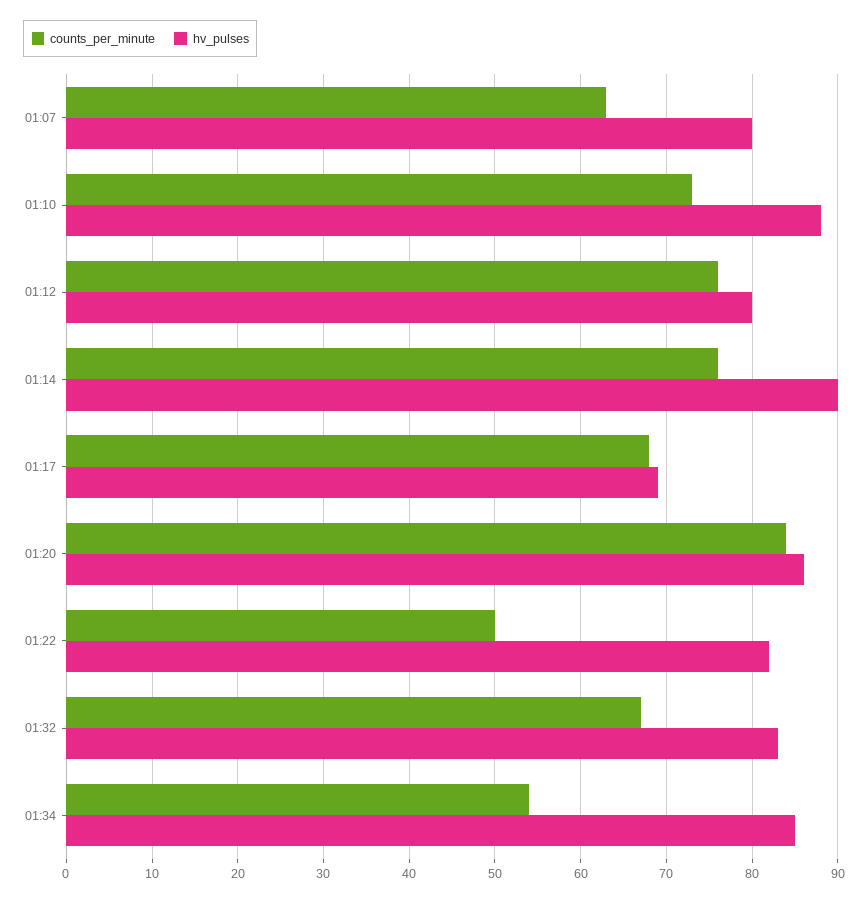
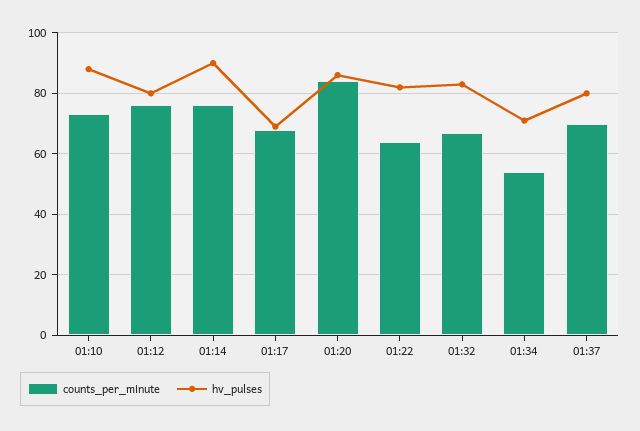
counts_per_minute, 01:07: 63 -> none
hv_pulses, 01:07: 80 -> none
counts_per_minute, 01:22: 50 -> 65
hv_pulses, 01:34: 85 -> 70
counts_per_minute, 01:37: none -> 70
hv_pulses, 01:37: none -> 80

